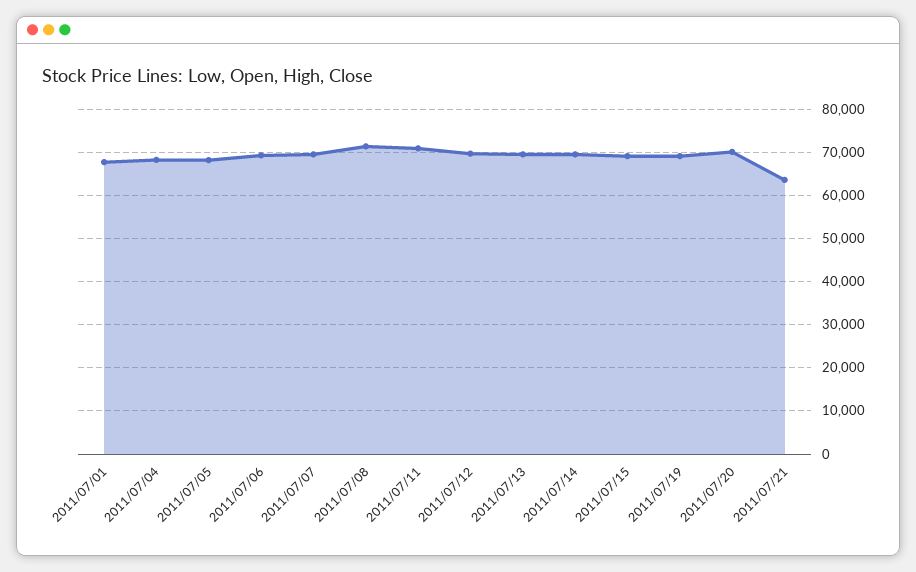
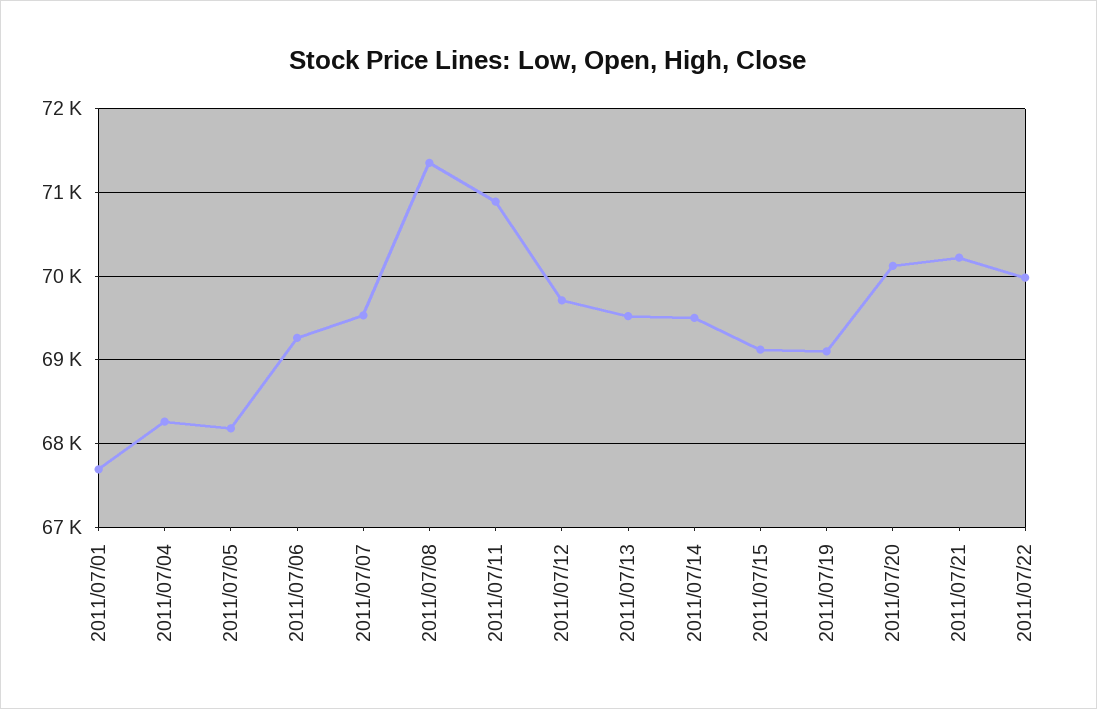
2011/07/21: 64000 -> 70200
2011/07/22: none -> 70000

